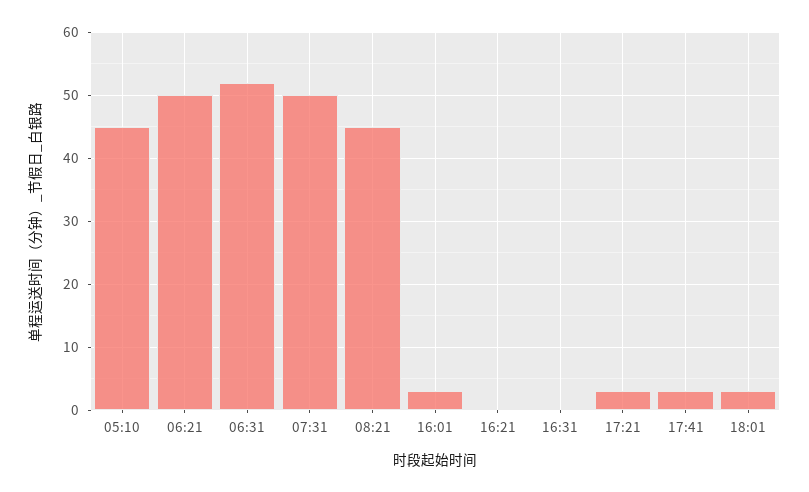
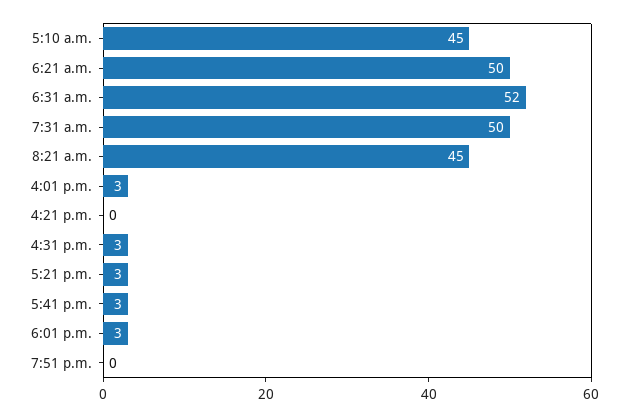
16:31: 0 -> 3
7:51 p.m.: none -> 0

